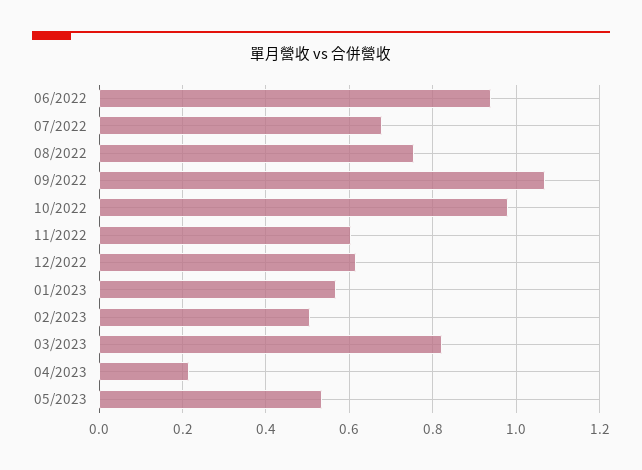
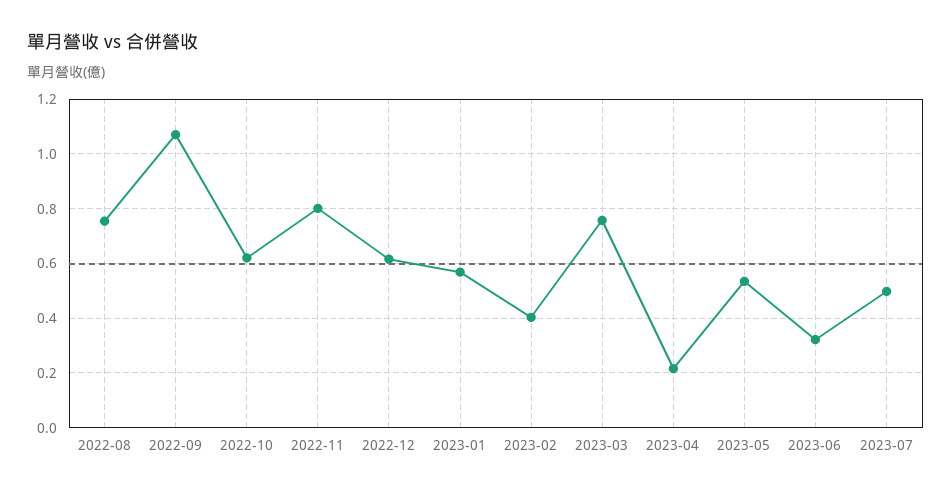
06/2022: 0.94 -> none
07/2022: 0.68 -> none
10/2022: 0.98 -> 0.625
11/2022: 0.6 -> 0.8
02/2023: 0.5 -> 0.4
03/2023: 0.82 -> 0.75
2023-06: none -> 0.325
2023-07: none -> 0.5

